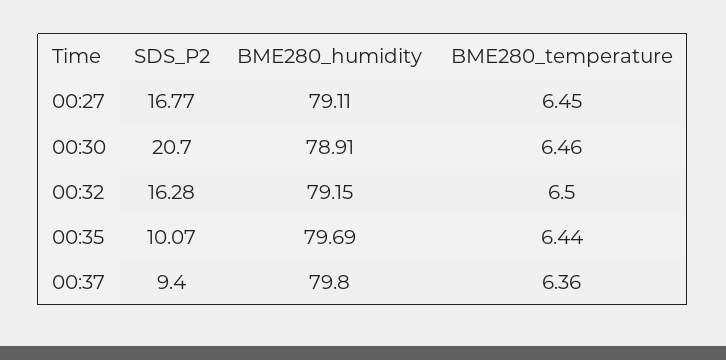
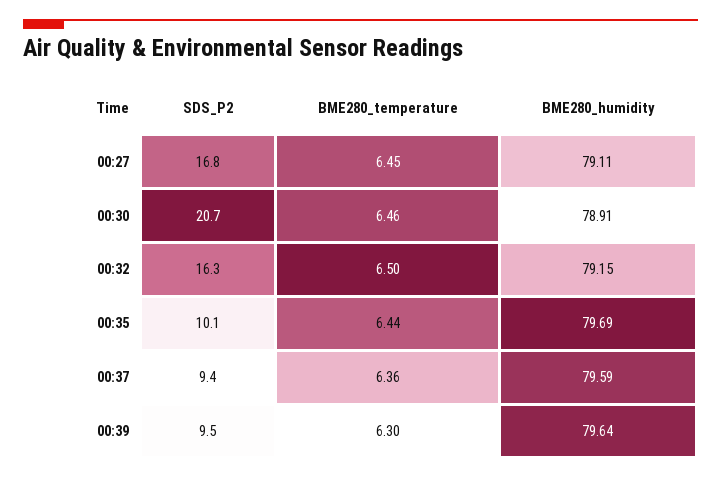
BME280_humidity, 00:37: 79.8 -> 79.59
SDS_P2, 00:39: none -> 9.5
BME280_temperature, 00:39: none -> 6.3
BME280_humidity, 00:39: none -> 79.64

